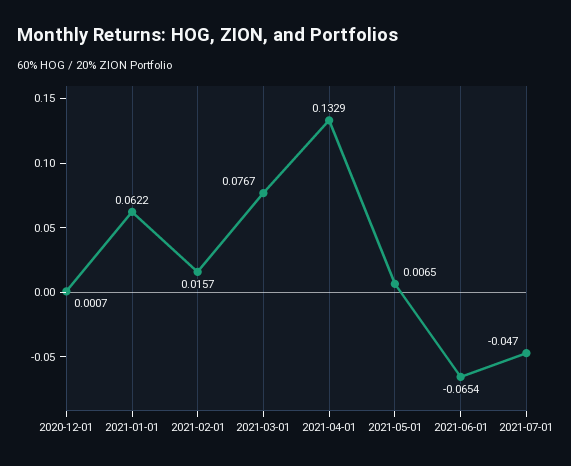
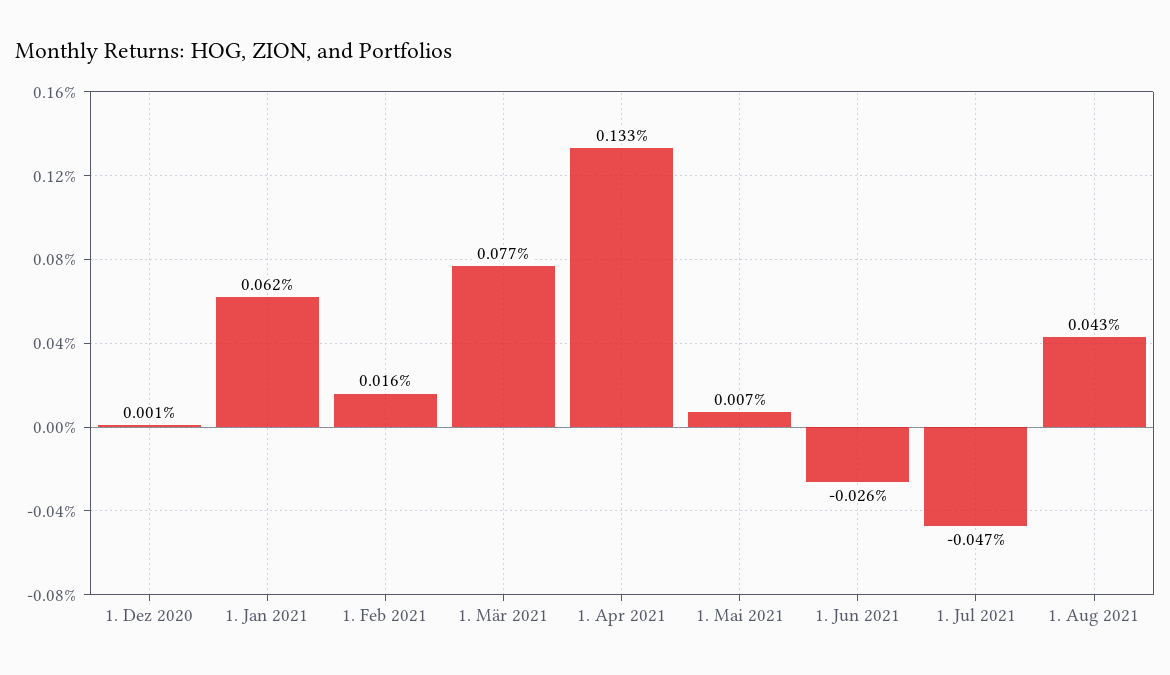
2021-06-01: -0.0654 -> -0.026
1. Aug 2021: none -> 0.043

